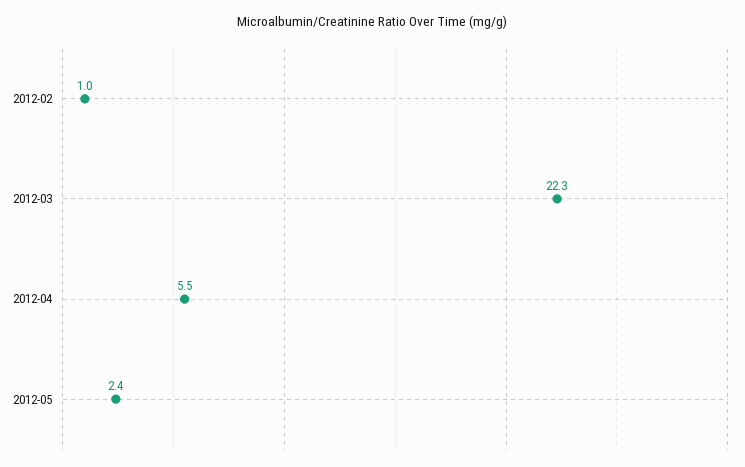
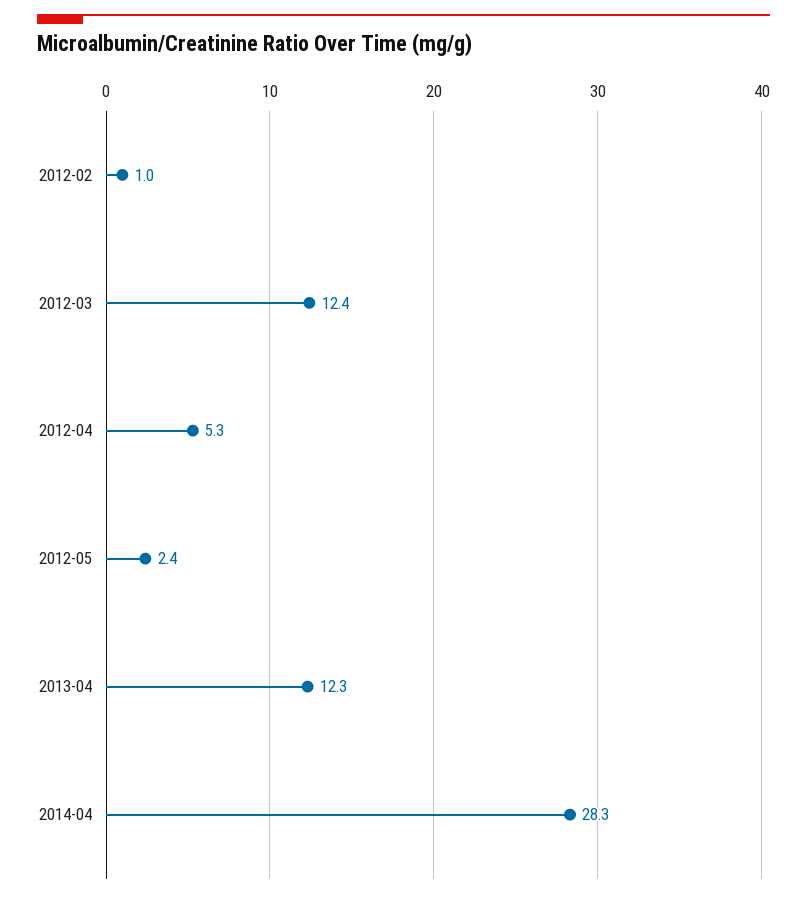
2012-03: 22.3 -> 12.4
2012-04: 5.5 -> 5.3
2013-04: none -> 12.3
2014-04: none -> 28.3

